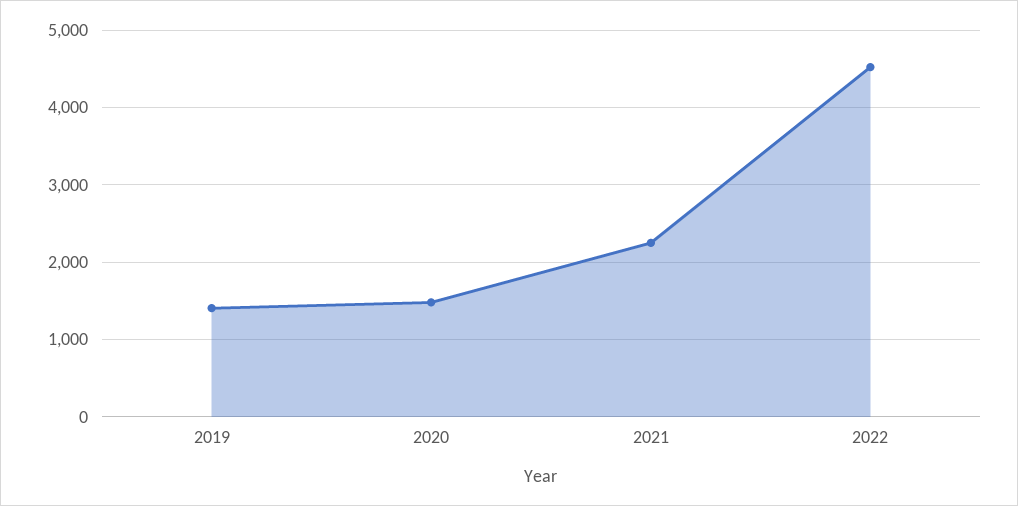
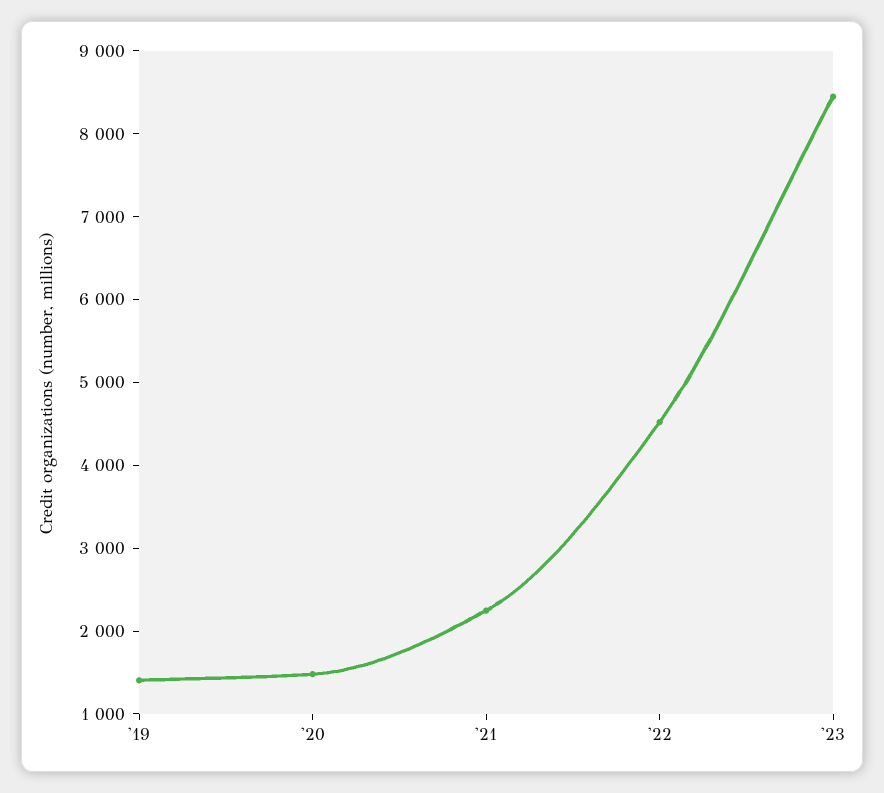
'23: none -> 8400

